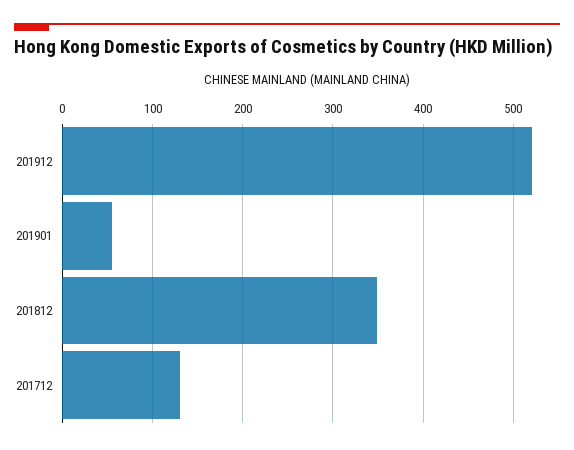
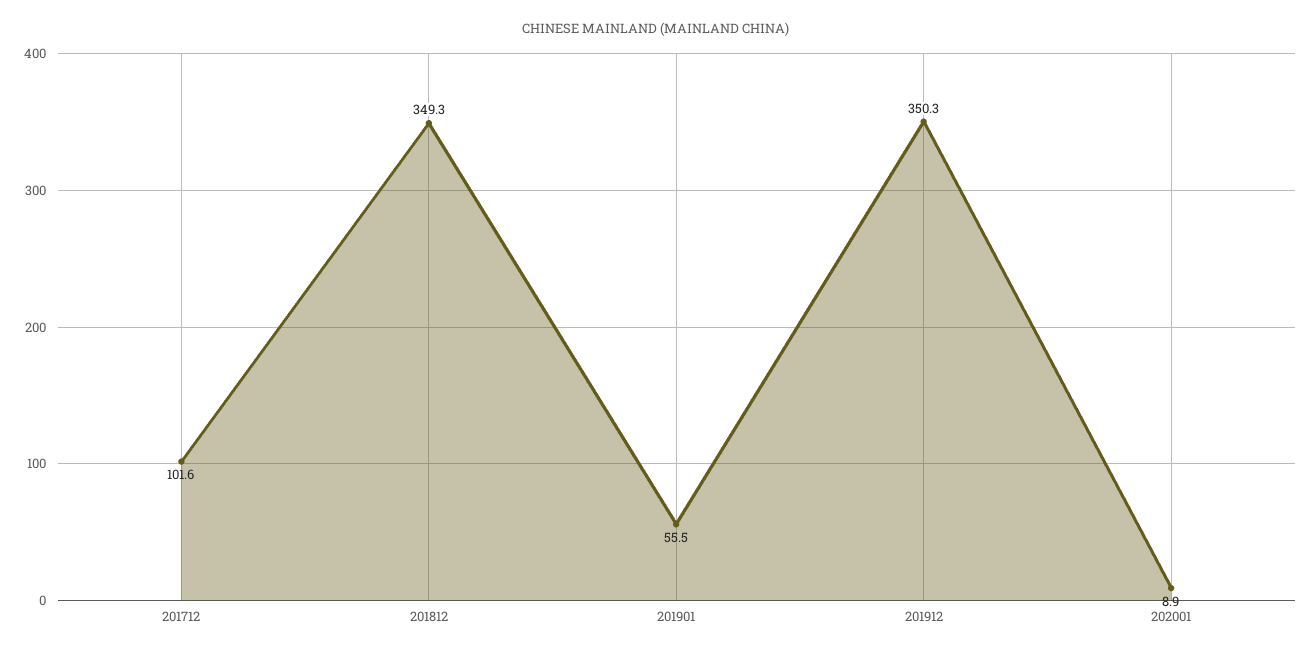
201912: 520 -> 350.3
201712: 130 -> 101.6
202001: none -> 8.9

